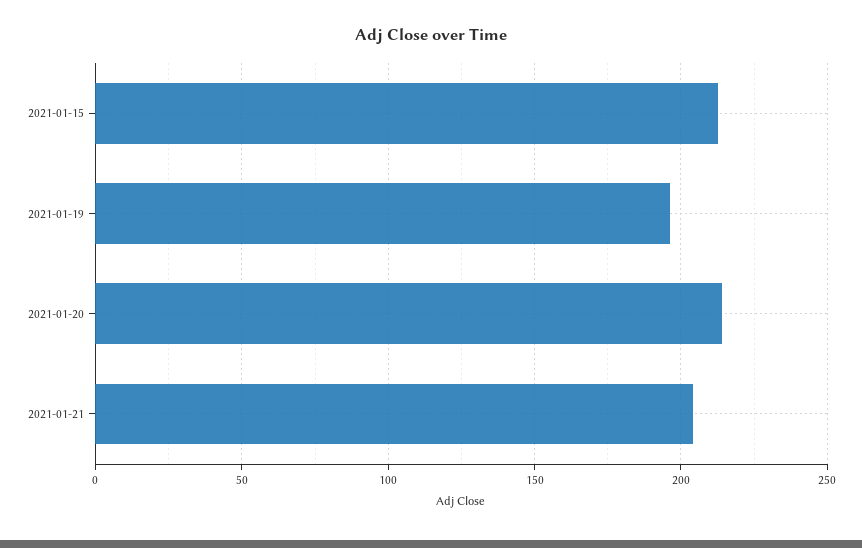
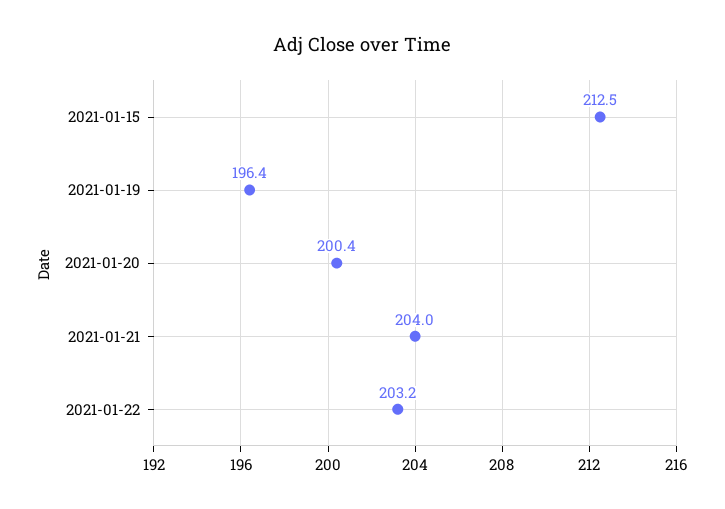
2021-01-20: 215 -> 200.4
2021-01-22: none -> 203.2

